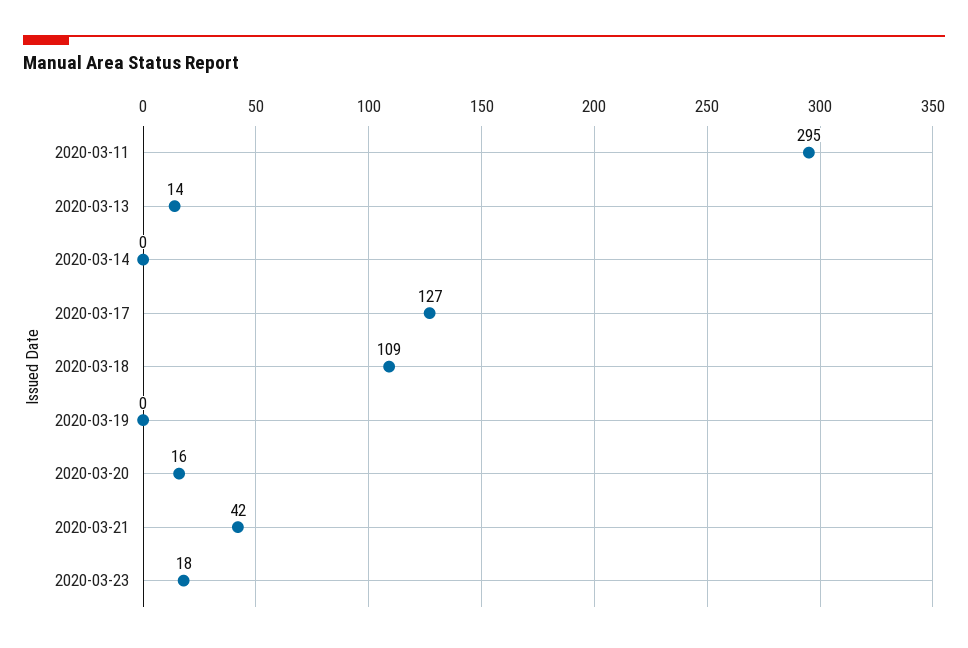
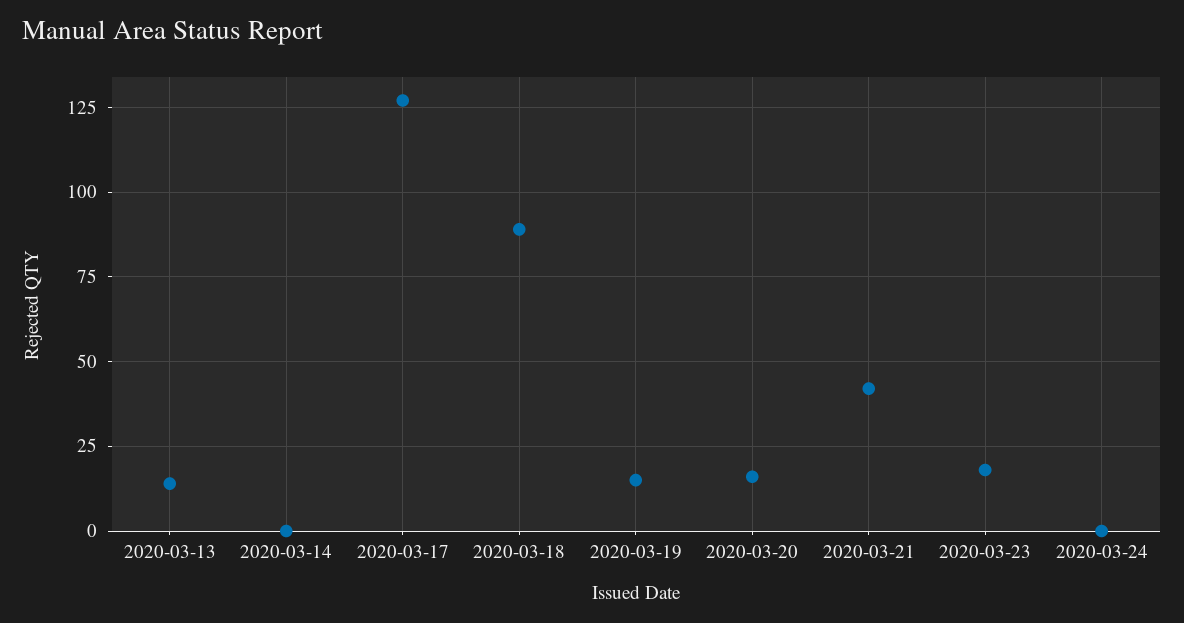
2020-03-11: 295 -> none
2020-03-18: 109 -> 90
2020-03-19: 0 -> 15
2020-03-24: none -> 0

